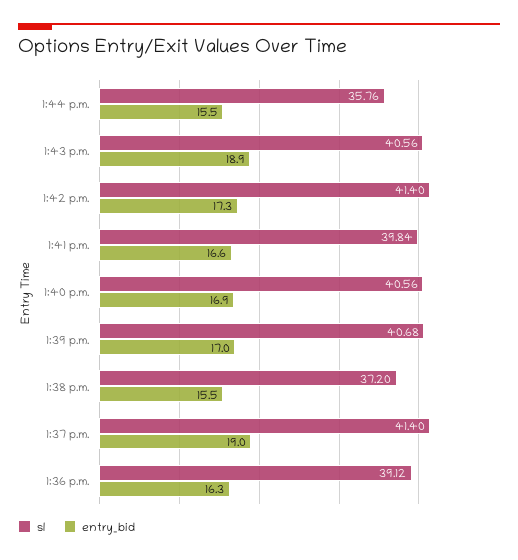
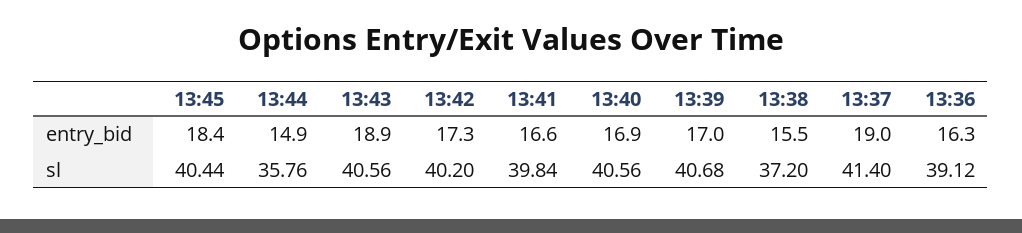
entry_bid, 1:44 p.m.: 15.5 -> 14.9
sl, 1:42 p.m.: 41.4 -> 40.2
entry_bid, 13:45: none -> 18.4
sl, 13:45: none -> 40.44

